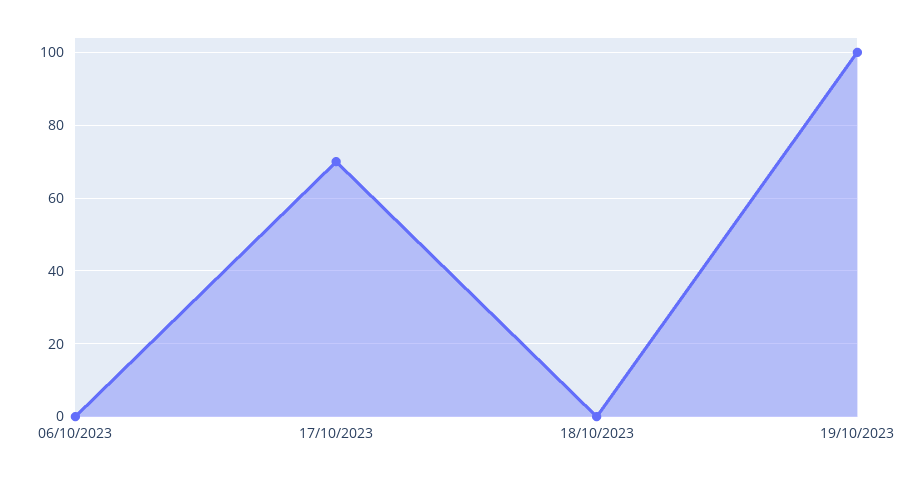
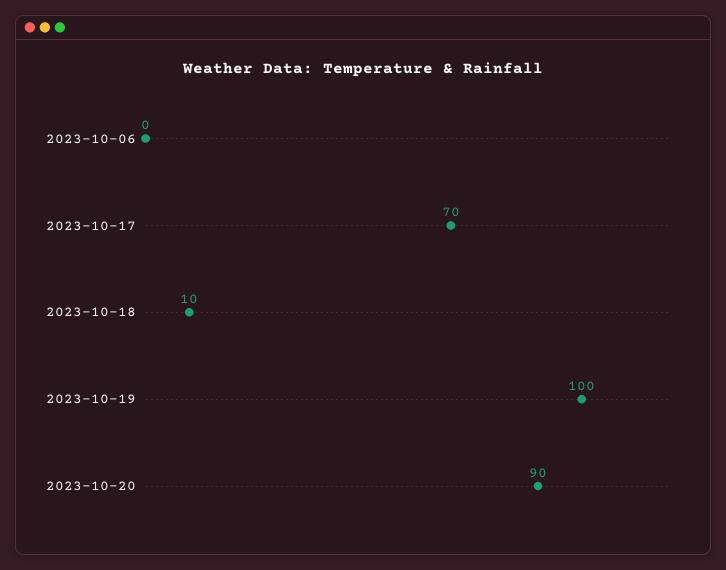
18/10/2023: 0 -> 10
2023-10-20: none -> 90

